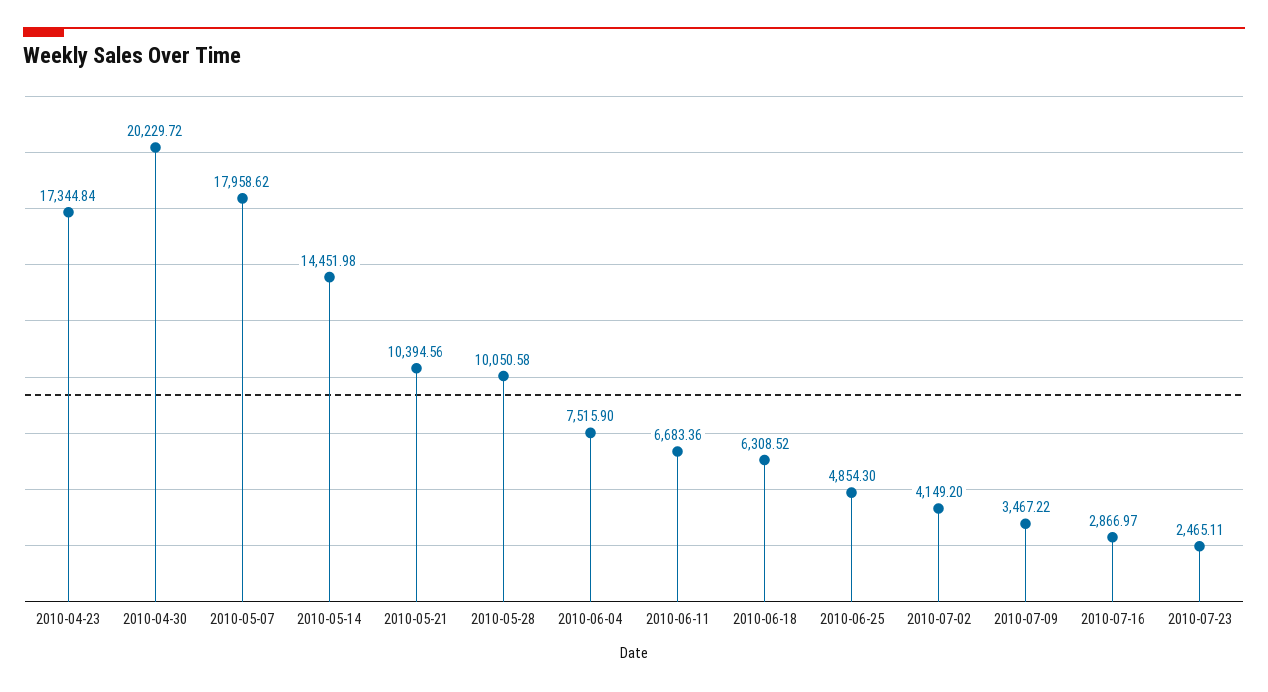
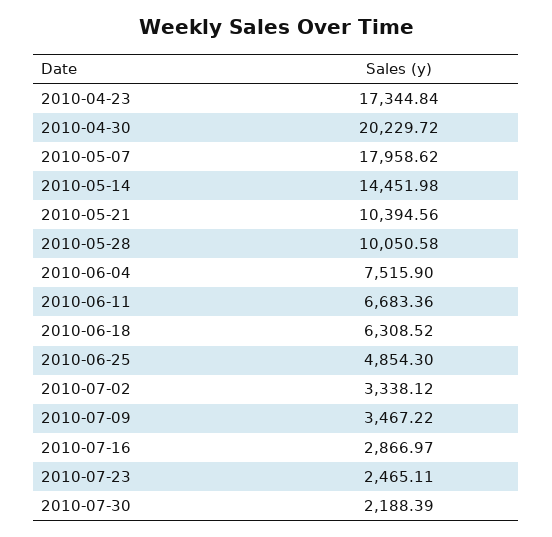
2010-07-02: 4149.2 -> 3338.12
2010-07-30: none -> 2188.39

